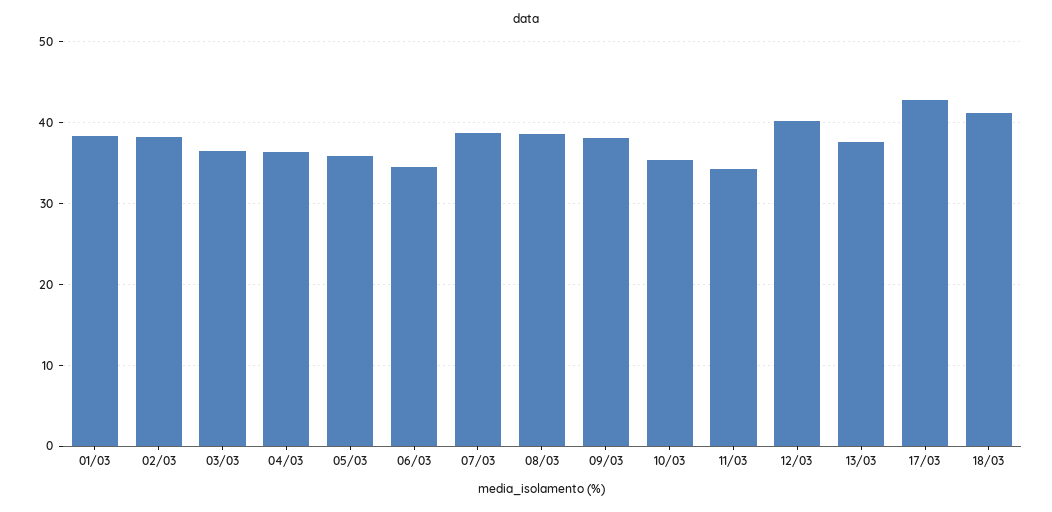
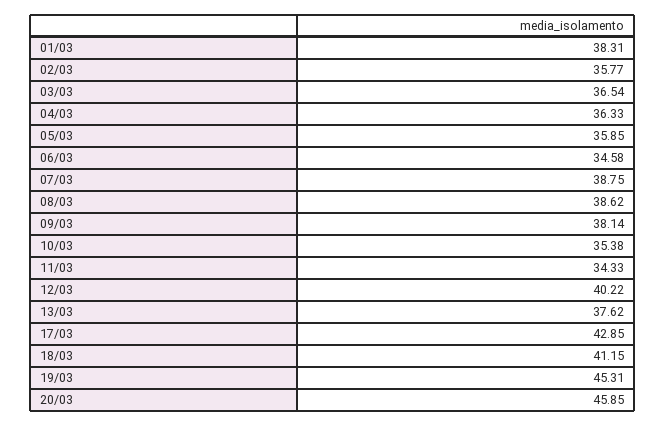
02/03: 38 -> 35.77
19/03: none -> 45.31
20/03: none -> 45.85

